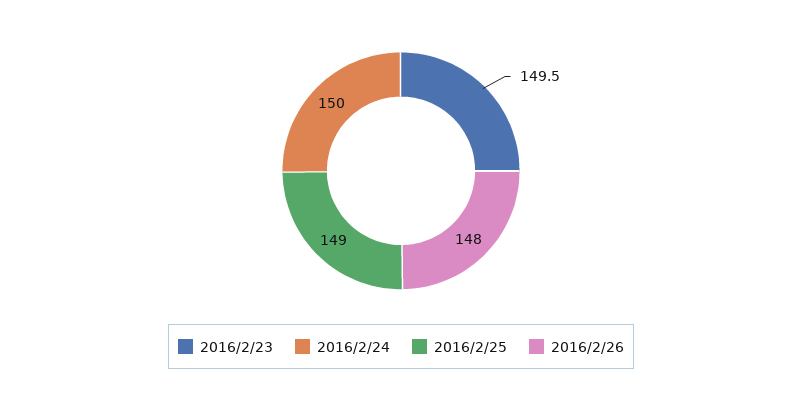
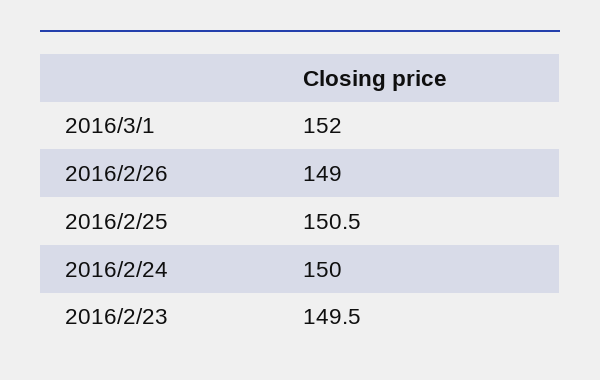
2016/2/25: 149 -> 150.5
2016/2/26: 148 -> 149
2016/3/1: none -> 152

